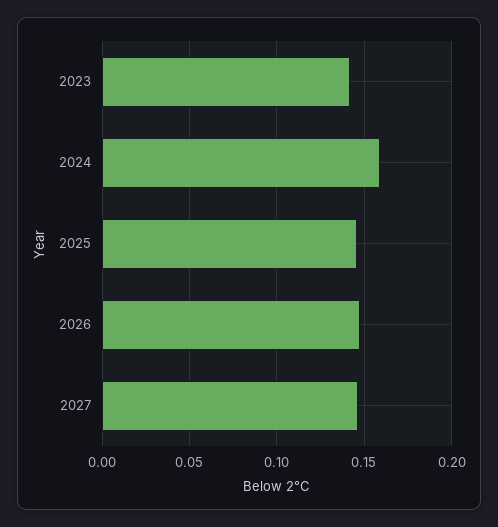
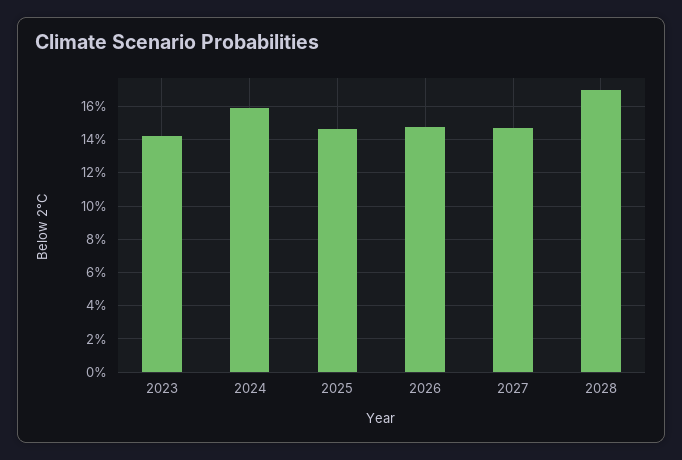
2028: none -> 0.17

